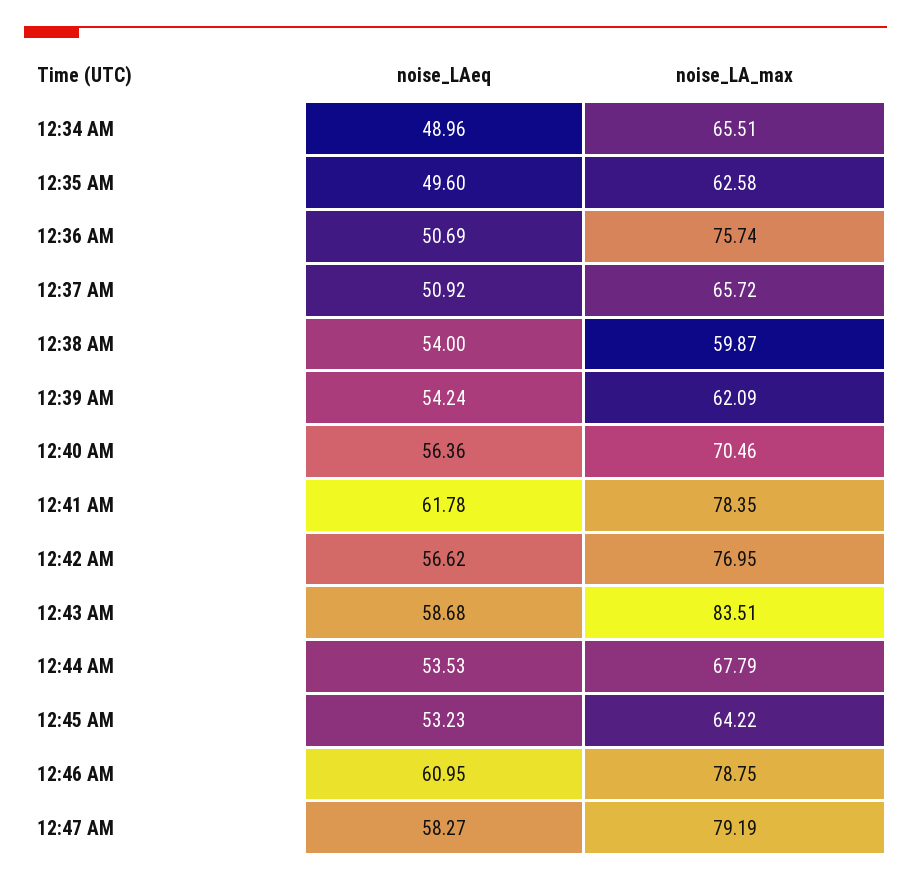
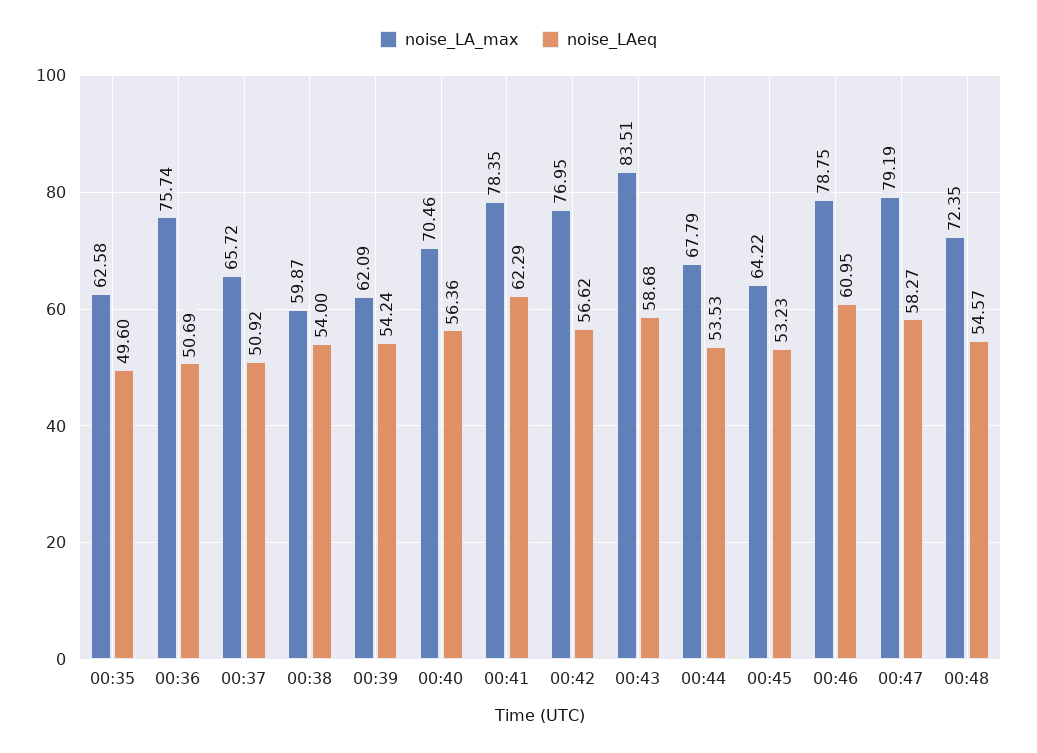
noise_LAeq, 12:34 AM: 48.96 -> none
noise_LA_max, 12:34 AM: 65.51 -> none
noise_LAeq, 12:41 AM: 61.78 -> 62.29
noise_LA_max, 00:48: none -> 72.35
noise_LAeq, 00:48: none -> 54.57

